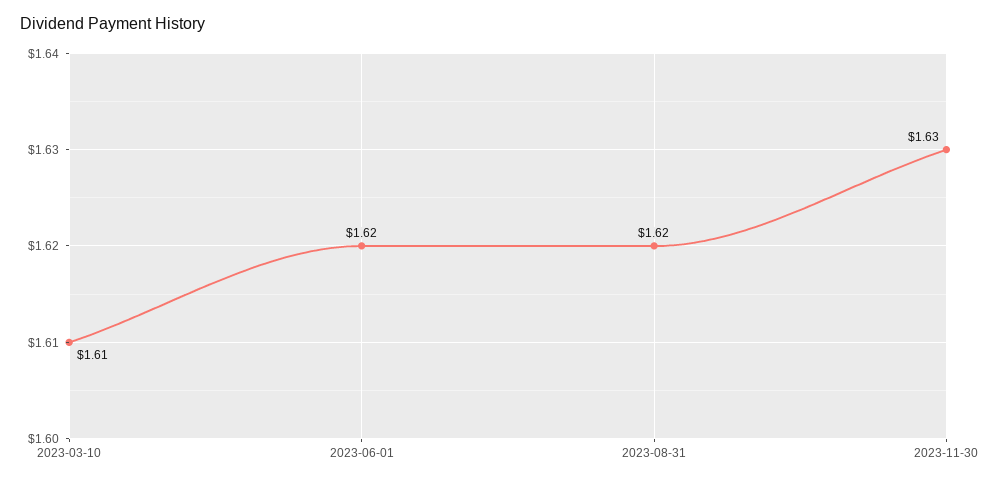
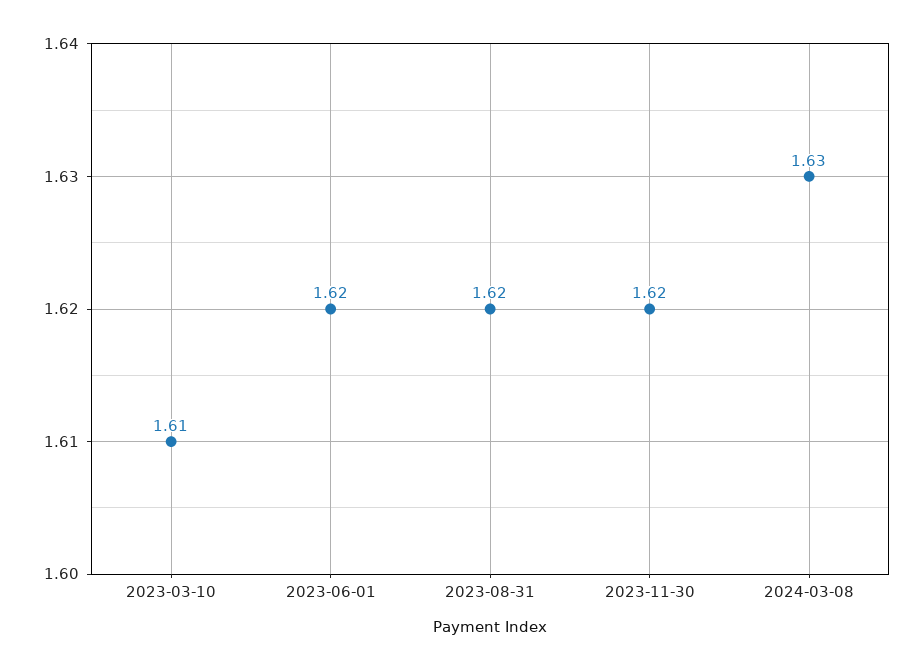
2023-11-30: 1.63 -> 1.62
2024-03-08: none -> 1.63

